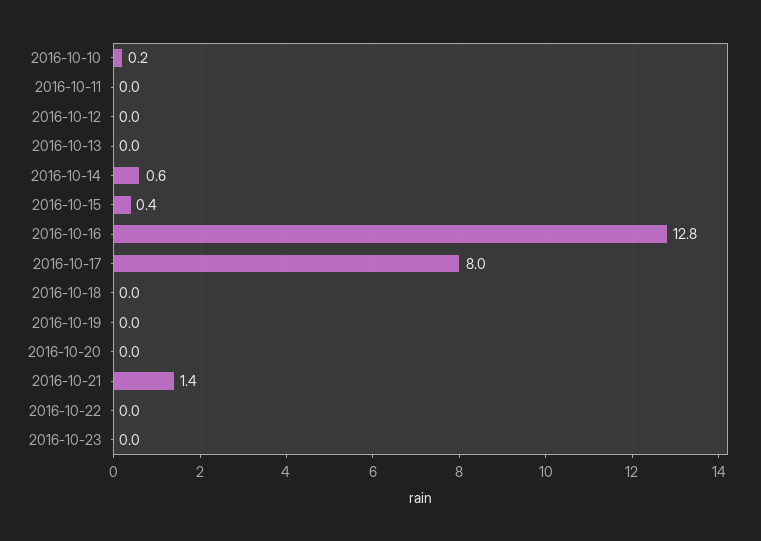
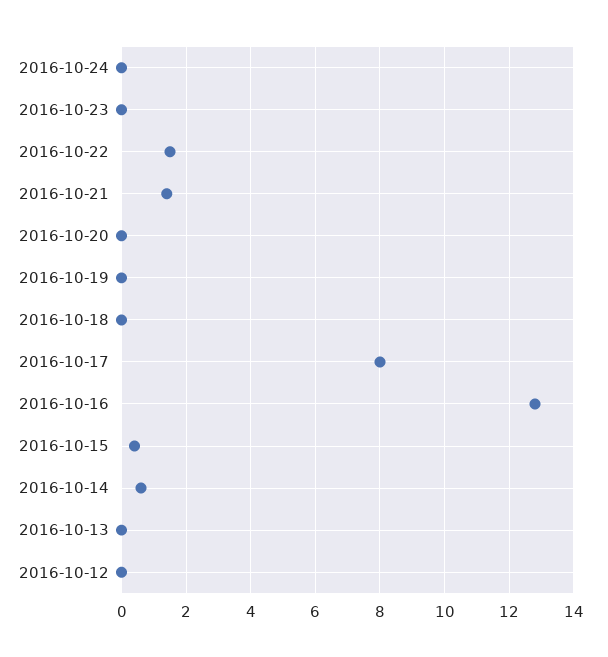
2016-10-10: 0.2 -> none
2016-10-11: 0 -> none
2016-10-22: 0 -> 1.5
2016-10-24: none -> 0

